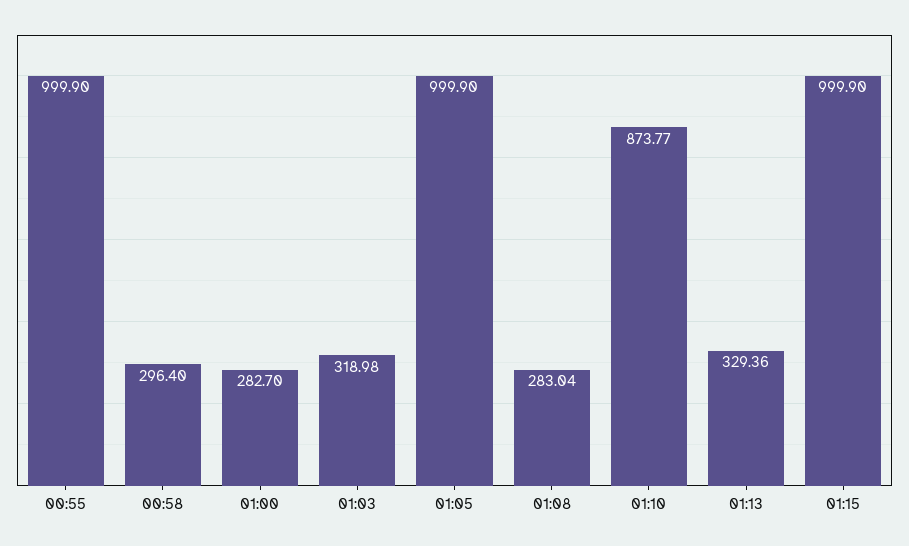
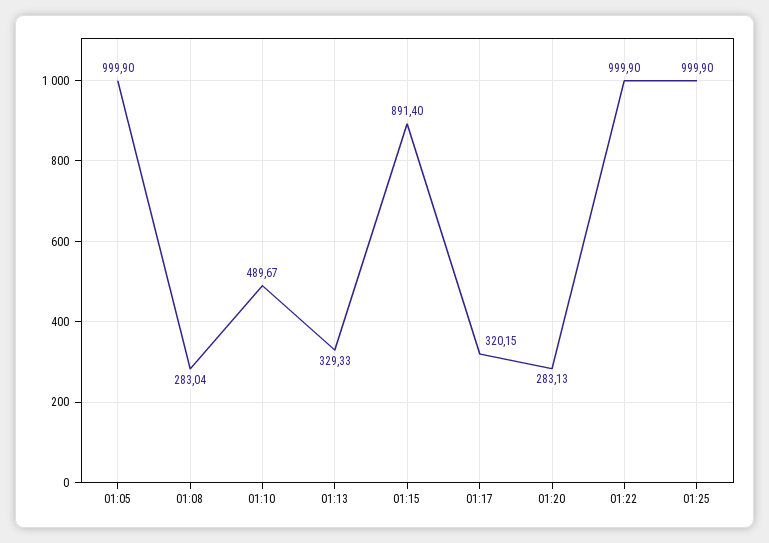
00:55: 999.9 -> none
00:58: 296.4 -> none
01:00: 282.7 -> none
01:03: 318.98 -> none
01:10: 873.77 -> 489.67
01:13: 329.36 -> 329.33
01:15: 999.9 -> 891.4
01:17: none -> 320.15
01:20: none -> 283.13
01:22: none -> 999.9
01:25: none -> 999.9

